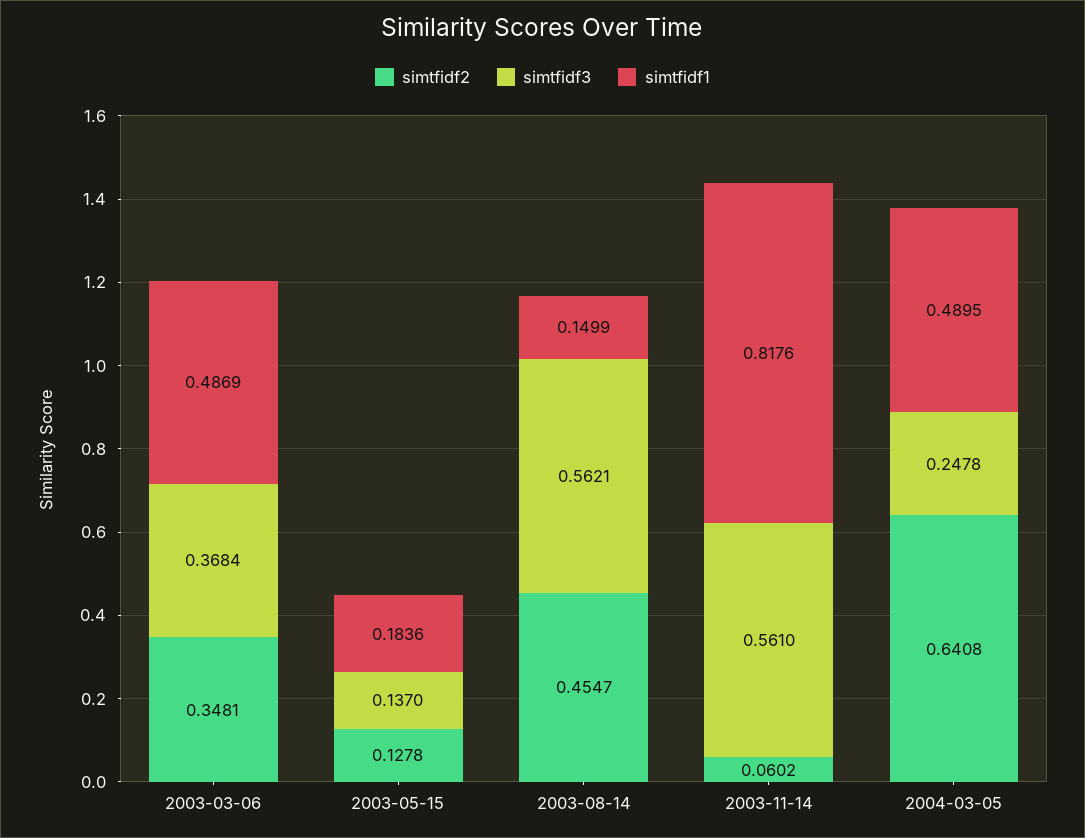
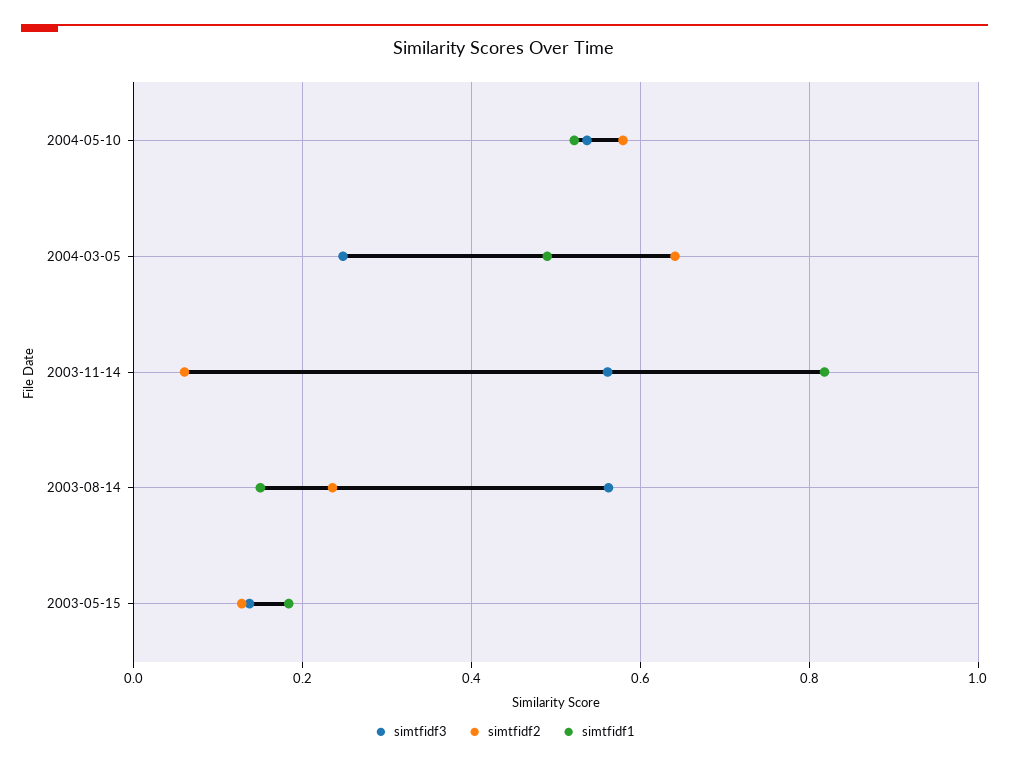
simtfidf2, 2003-03-06: 0.3481 -> none
simtfidf3, 2003-03-06: 0.3684 -> none
simtfidf1, 2003-03-06: 0.4869 -> none
simtfidf2, 2003-08-14: 0.4547 -> 0.24
simtfidf3, 2004-05-10: none -> 0.54
simtfidf2, 2004-05-10: none -> 0.58
simtfidf1, 2004-05-10: none -> 0.52

